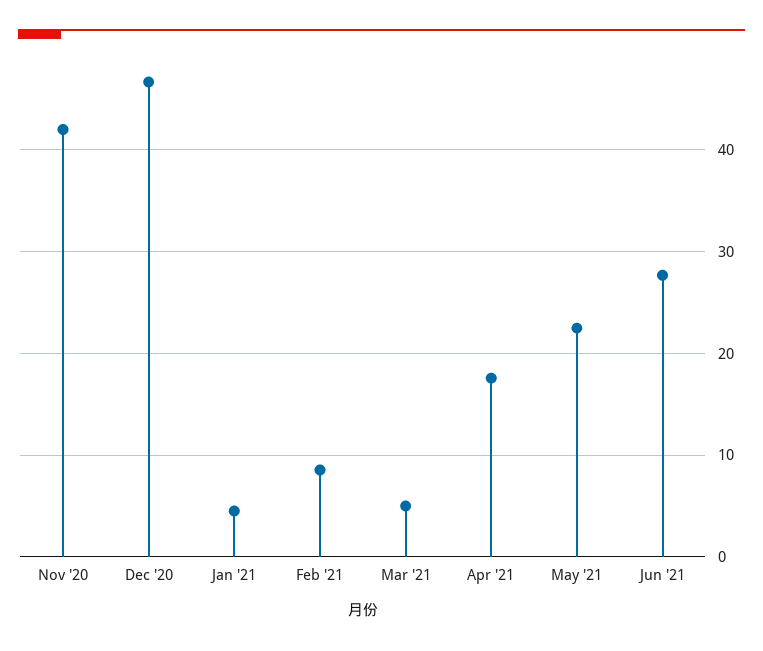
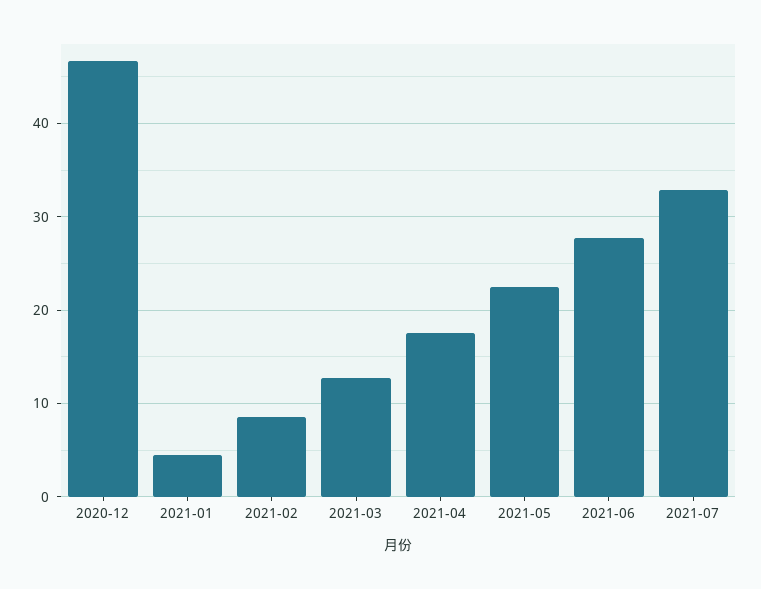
Nov '20: 42 -> none
Mar '21: 5 -> 13
2021-07: none -> 33

